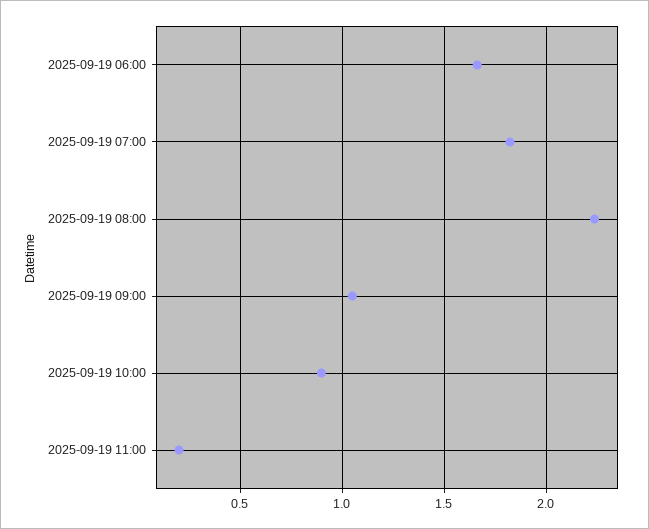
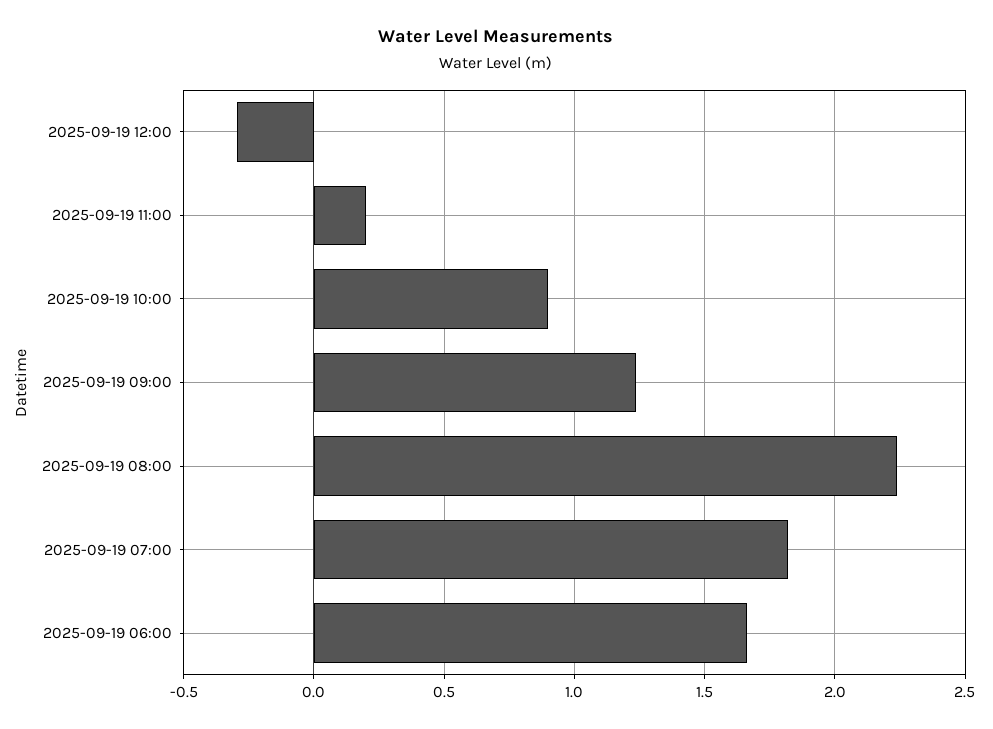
2025-09-19 09:00: 1.05 -> 1.25
2025-09-19 12:00: none -> -0.3

